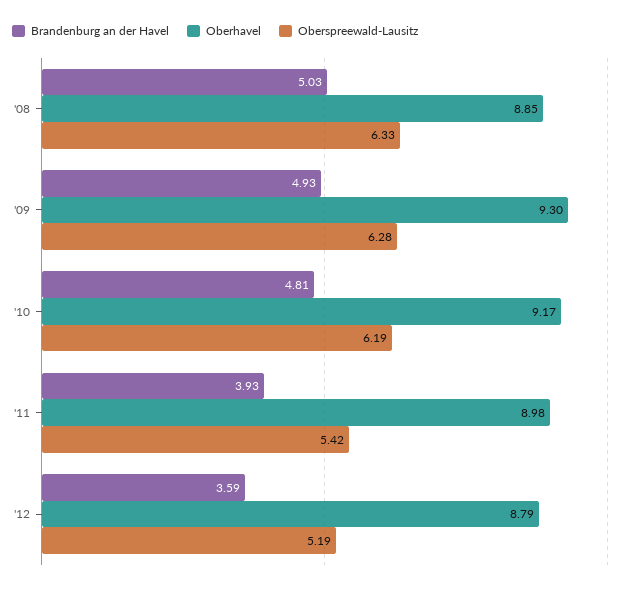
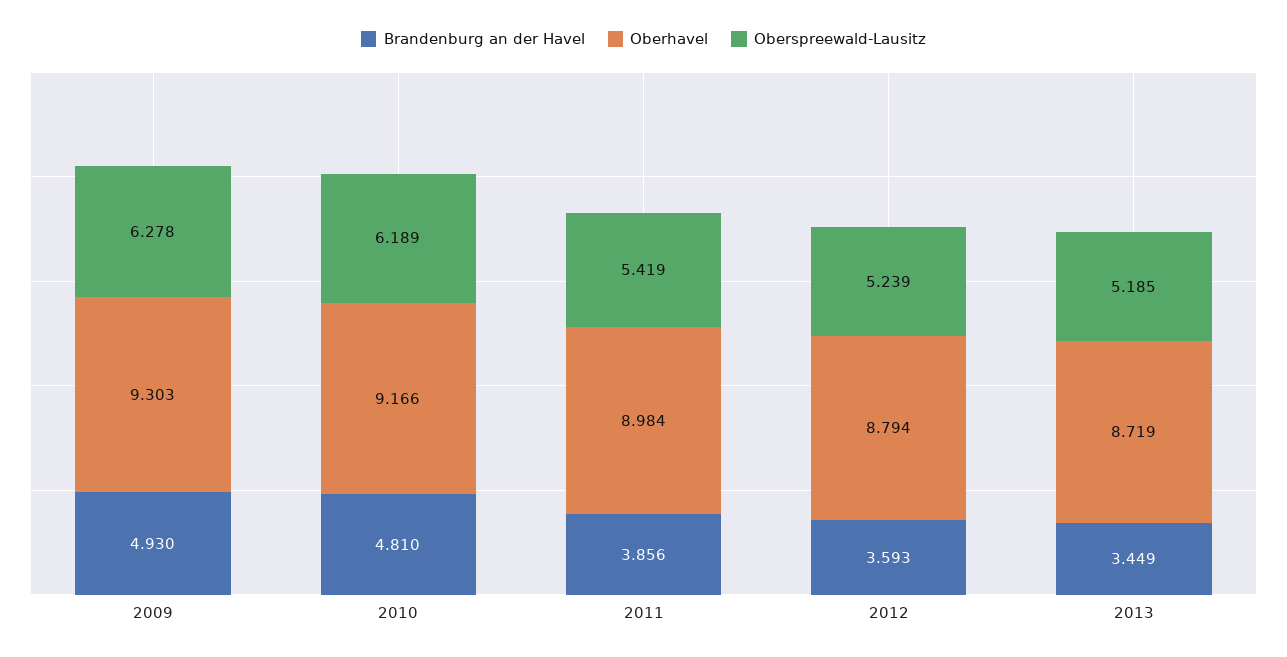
Brandenburg an der Havel, '08: 5.03 -> none
Oberhavel, '08: 8.85 -> none
Oberspreewald-Lausitz, '08: 6.33 -> none
Brandenburg an der Havel, '11: 3.93 -> 3.856
Oberspreewald-Lausitz, '12: 5.19 -> 5.239
Brandenburg an der Havel, 2013: none -> 3.449
Oberhavel, 2013: none -> 8.719
Oberspreewald-Lausitz, 2013: none -> 5.185

